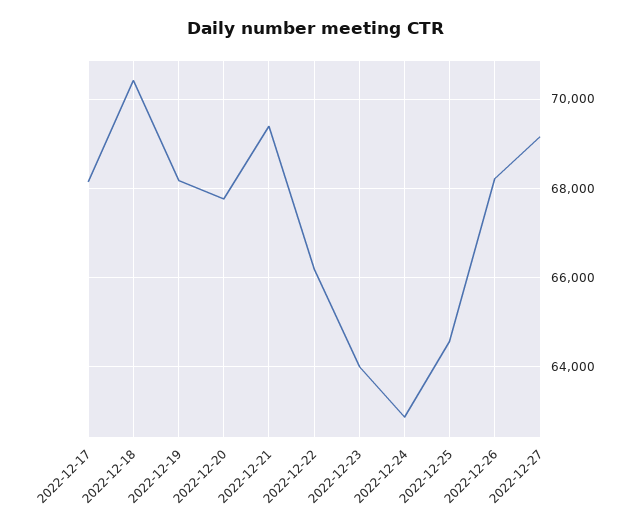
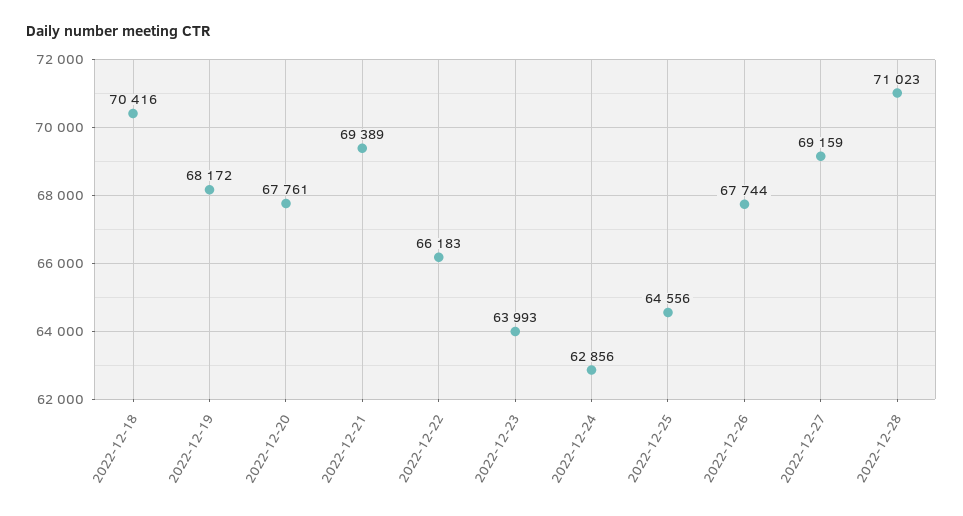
2022-12-17: 68200 -> none
2022-12-26: 68200 -> 67744
2022-12-28: none -> 71023

